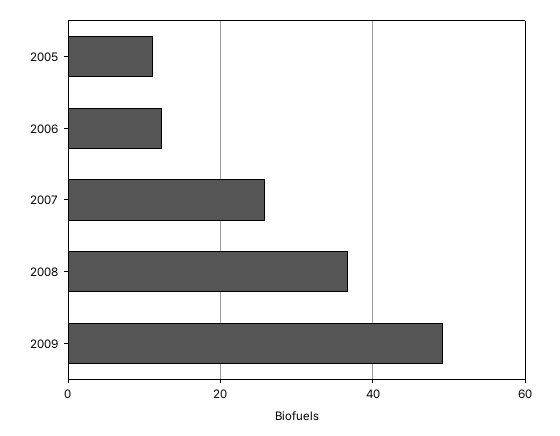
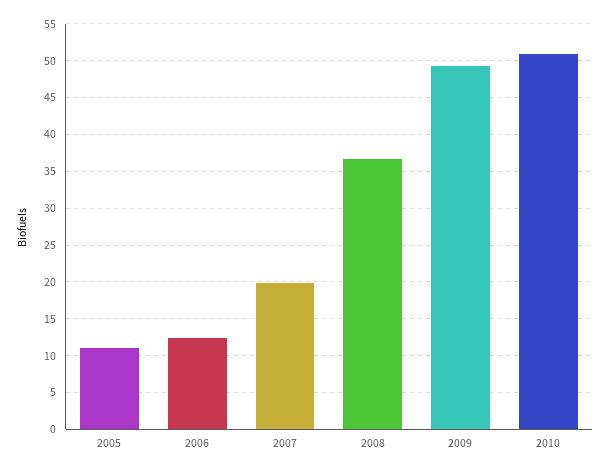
2007: 26 -> 20
2010: none -> 51

